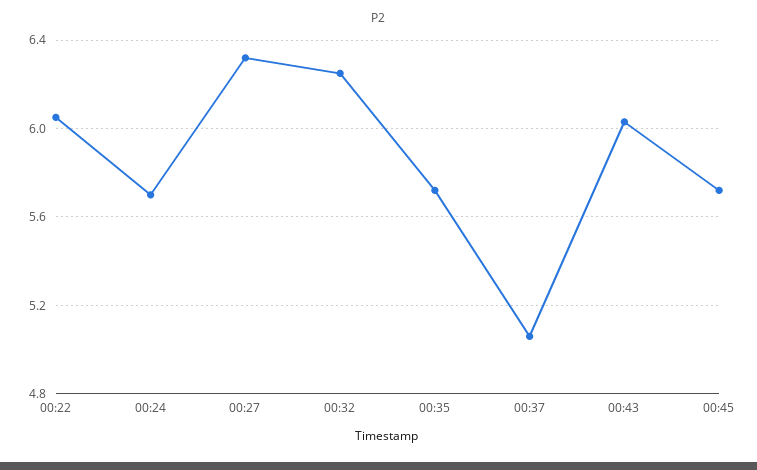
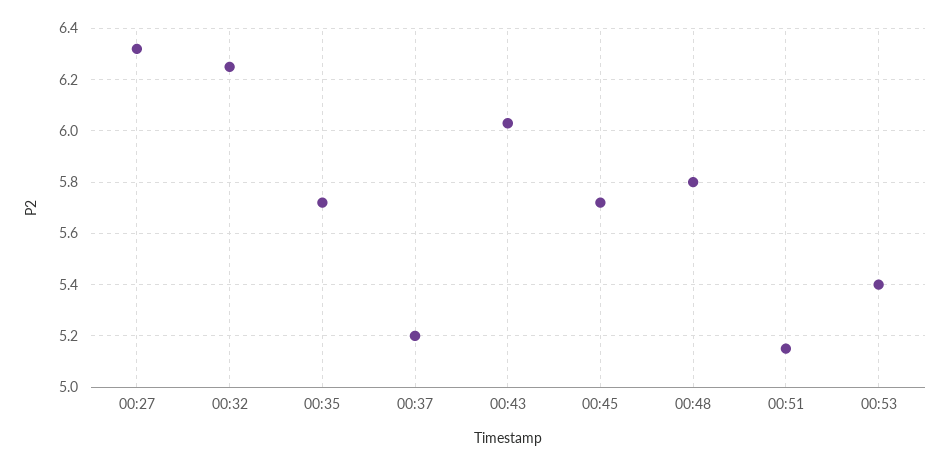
00:22: 6.05 -> none
00:24: 5.7 -> none
00:37: 5.05 -> 5.2
00:48: none -> 5.8
00:51: none -> 5.15
00:53: none -> 5.4

